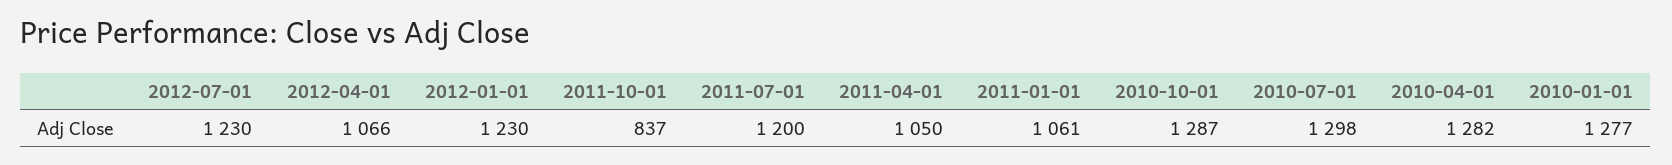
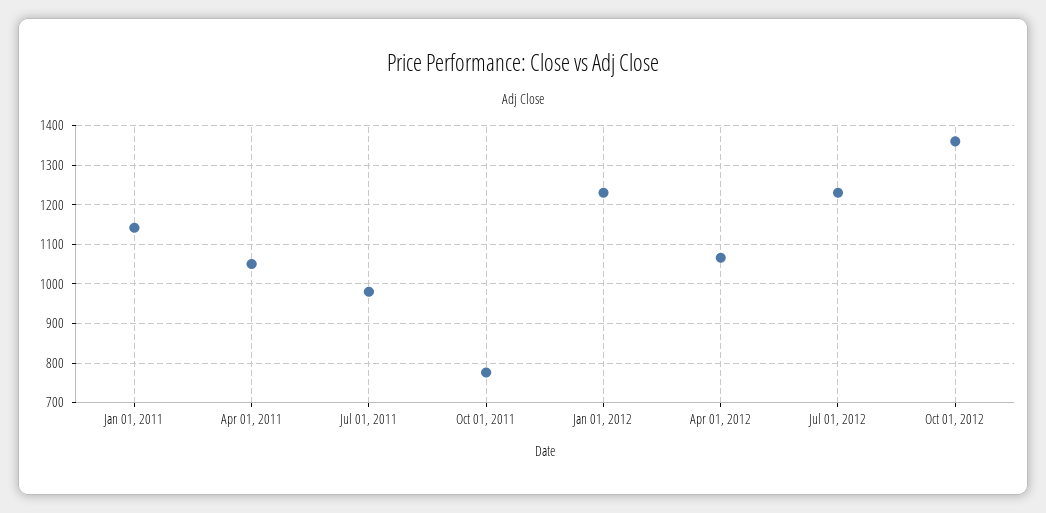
2011-10-01: 837 -> 780
2011-07-01: 1200 -> 980
2011-01-01: 1061 -> 1140
2010-10-01: 1287 -> none
2010-07-01: 1298 -> none
2010-04-01: 1282 -> none
2010-01-01: 1277 -> none
Oct 01, 2012: none -> 1360

